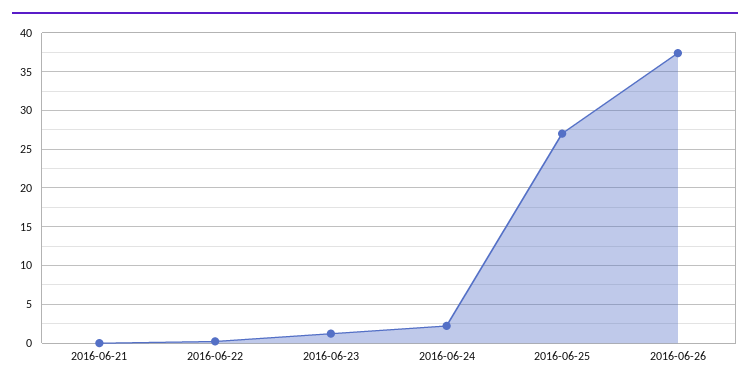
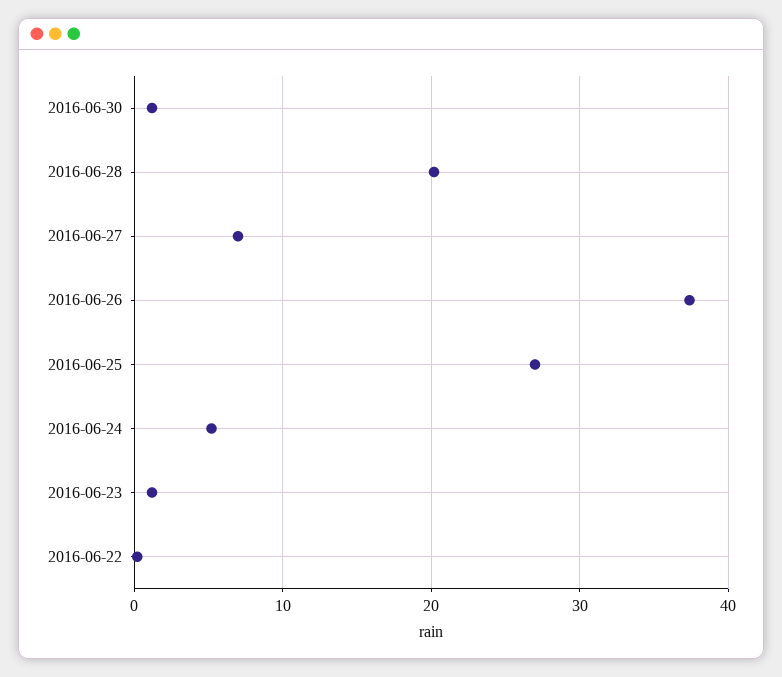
2016-06-21: 0 -> none
2016-06-24: 2 -> 5
2016-06-30: none -> 1
2016-06-28: none -> 20
2016-06-27: none -> 7

